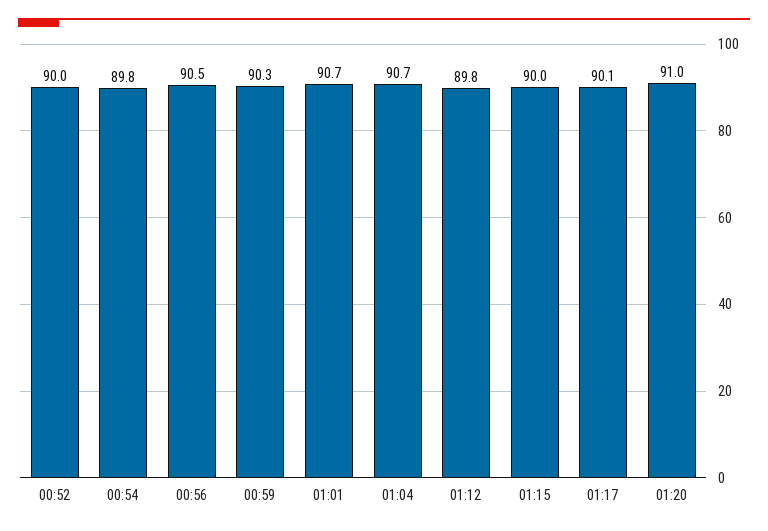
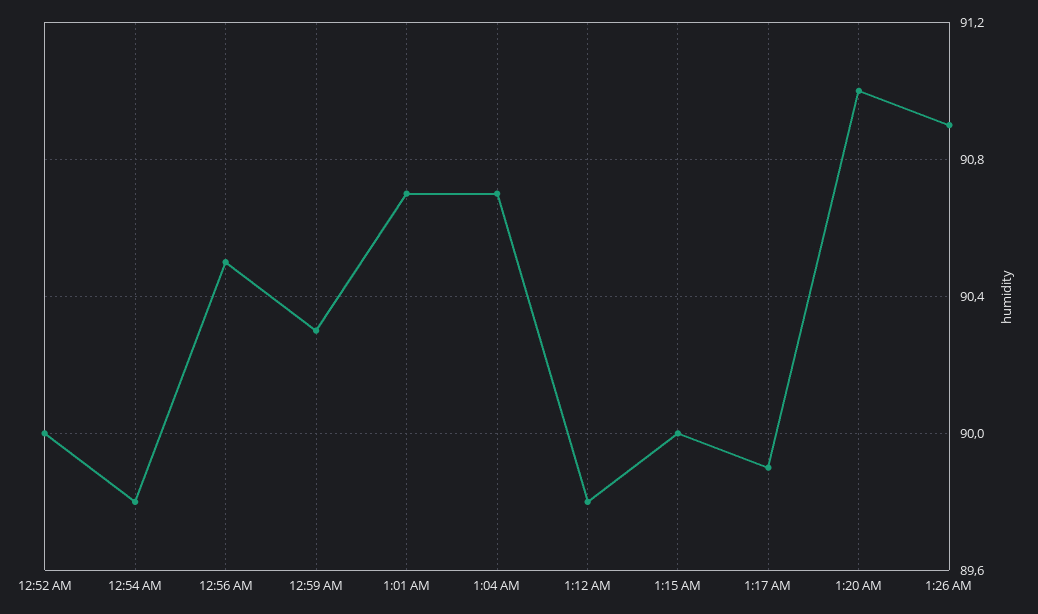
01:17: 90.1 -> 89.9
1:26 AM: none -> 90.9

